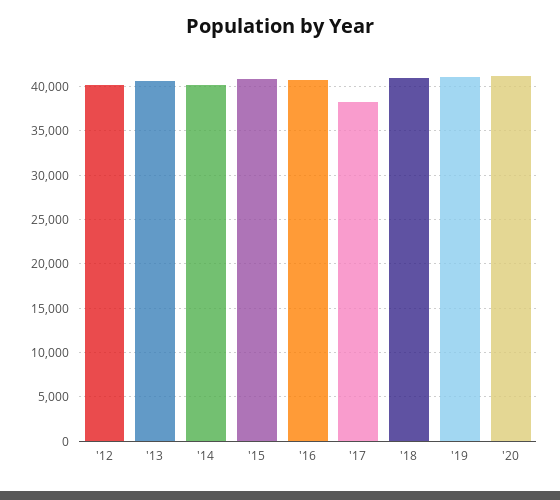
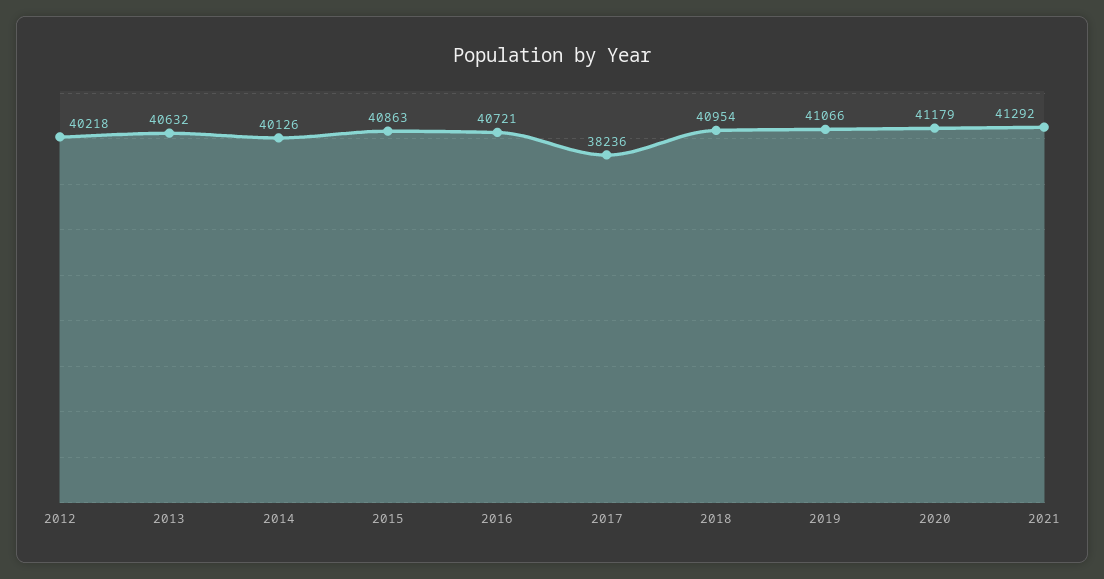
2021: none -> 41292

